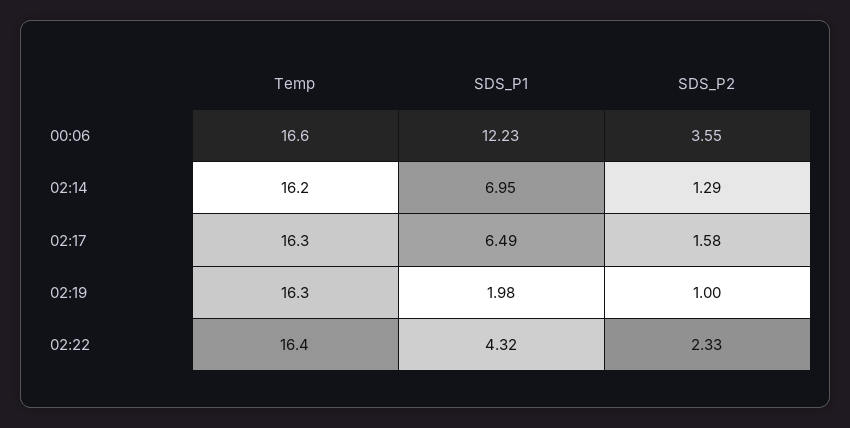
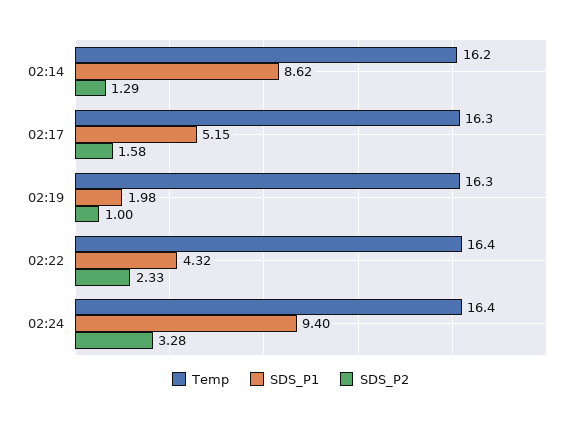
Temp, 00:06: 16.6 -> none
SDS_P1, 00:06: 12.23 -> none
SDS_P2, 00:06: 3.55 -> none
SDS_P1, 02:14: 6.95 -> 8.62
SDS_P1, 02:17: 6.49 -> 5.15
Temp, 02:24: none -> 16.4
SDS_P1, 02:24: none -> 9.4
SDS_P2, 02:24: none -> 3.28

